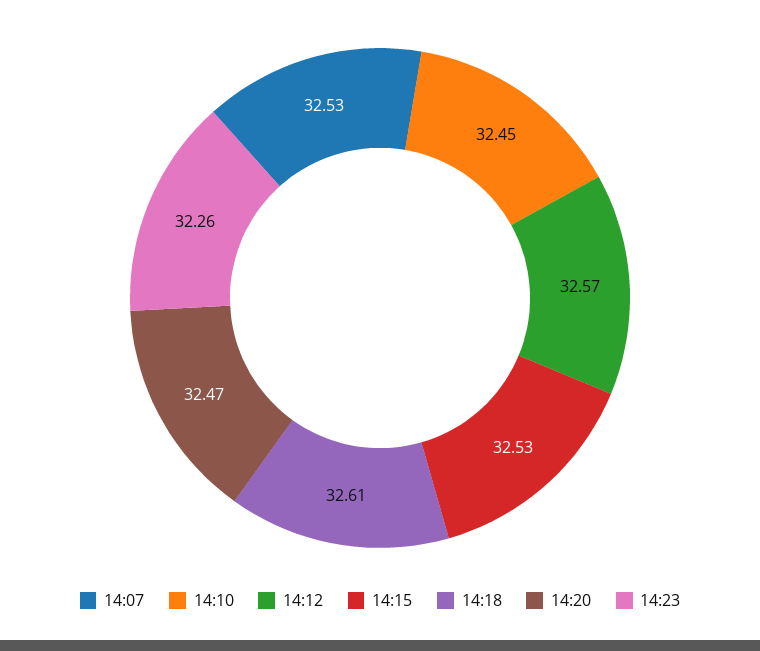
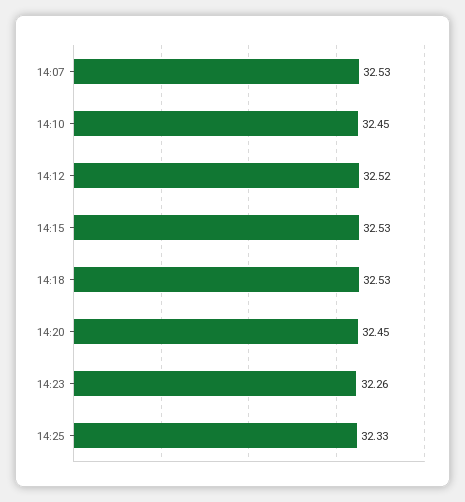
14:12: 32.57 -> 32.52
14:18: 32.61 -> 32.53
14:20: 32.47 -> 32.45
14:25: none -> 32.33

